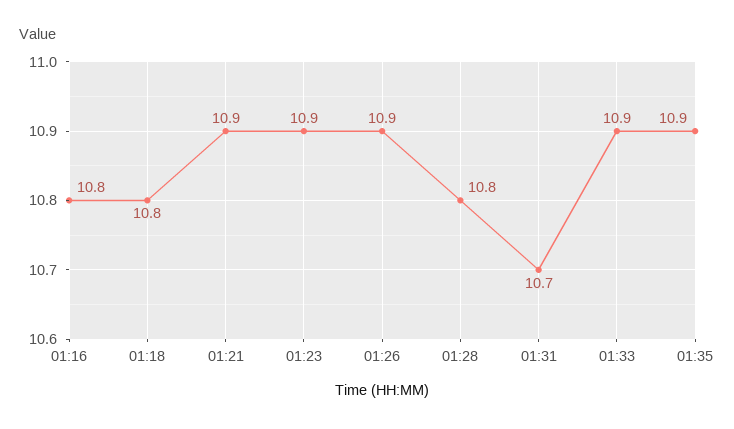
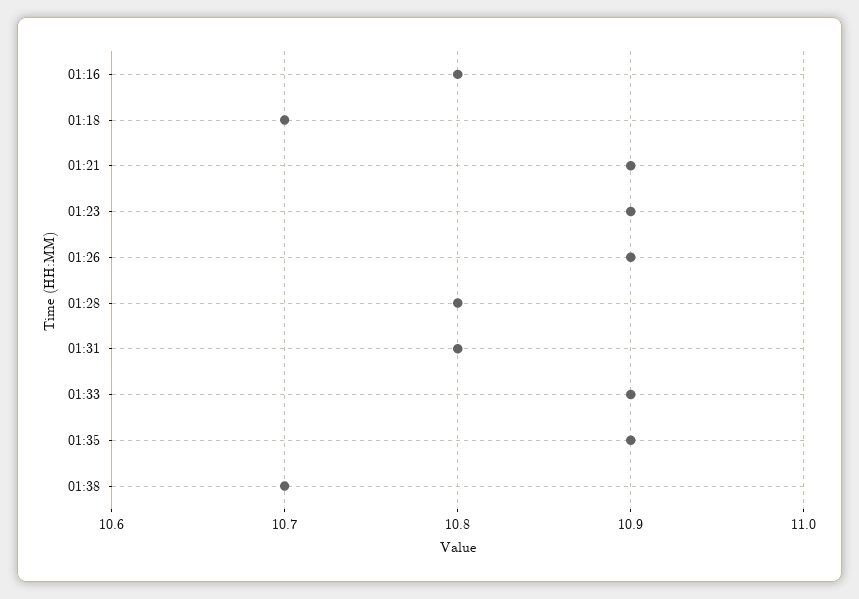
01:18: 10.8 -> 10.7
01:31: 10.7 -> 10.8
01:38: none -> 10.7

